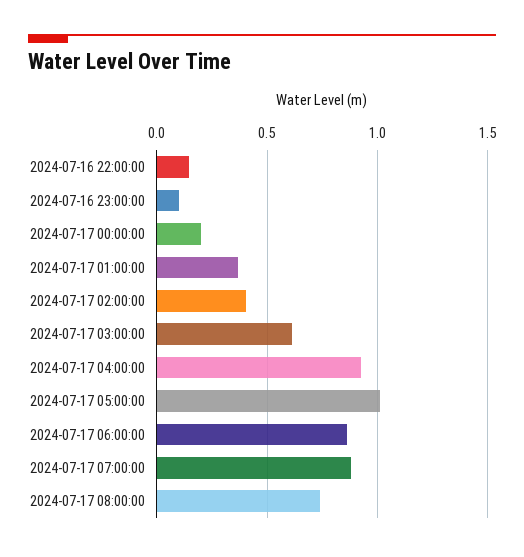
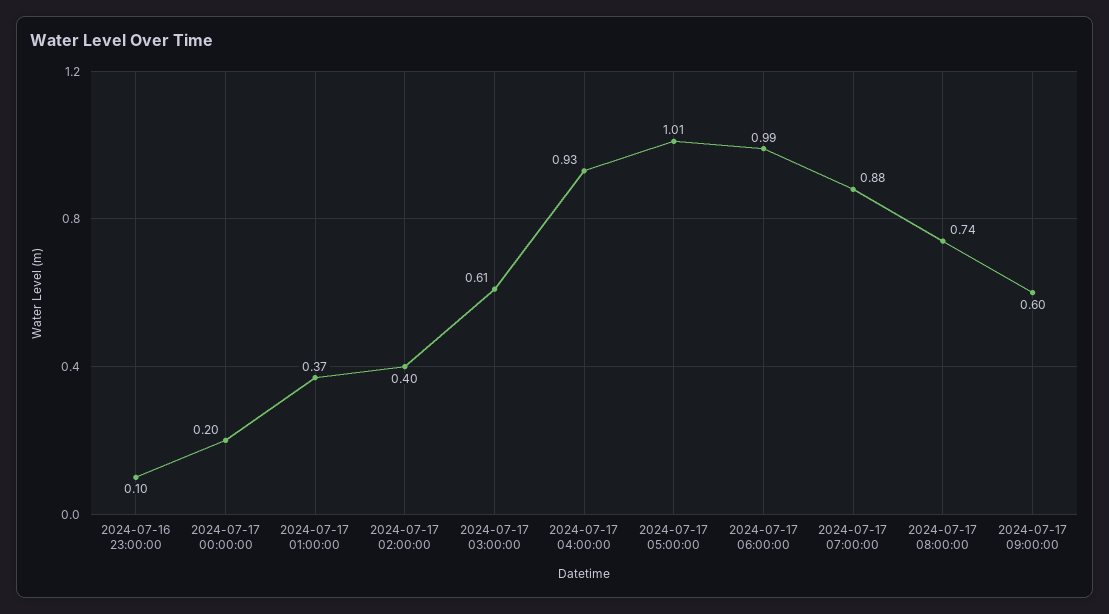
2024-07-16 22:00:00: 0.15 -> none
2024-07-17 06:00:00: 0.85 -> 0.99
2024-07-17 09:00:00: none -> 0.6

